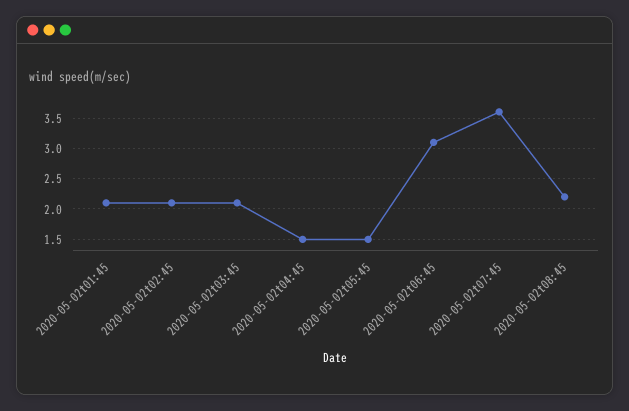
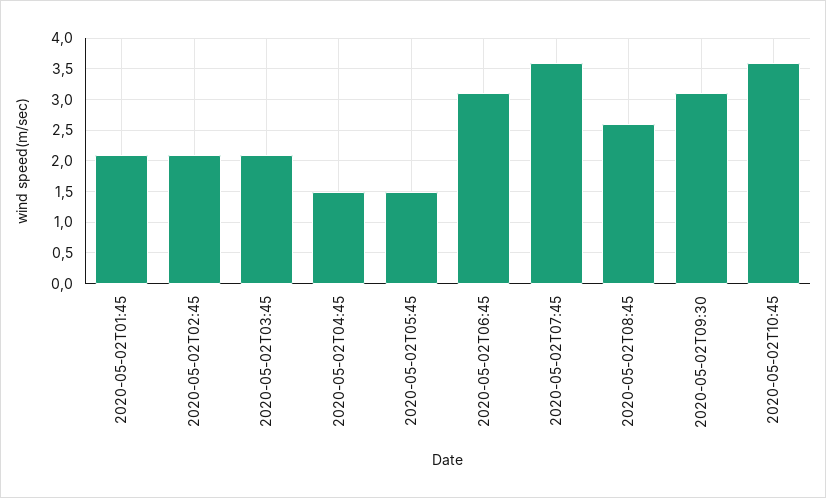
2020-05-02t08:45: 2.2 -> 2.6
2020-05-02T09:30: none -> 3.1
2020-05-02T10:45: none -> 3.6

